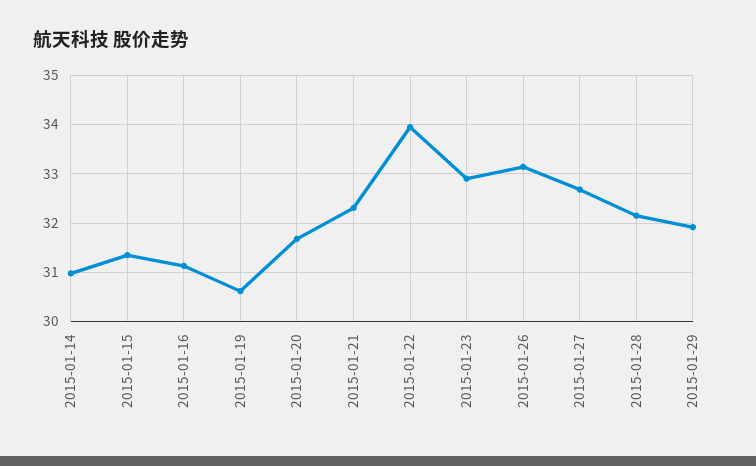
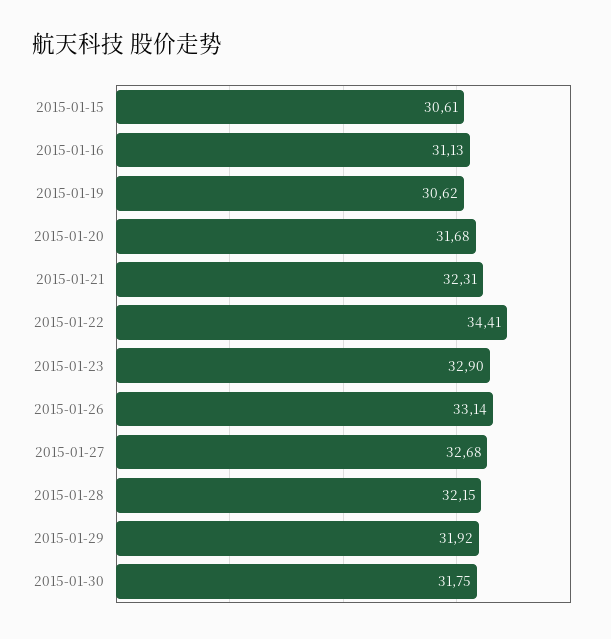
2015-01-14: 31 -> none
2015-01-15: 31.4 -> 30.61
2015-01-22: 34 -> 34.41
2015-01-30: none -> 31.75

